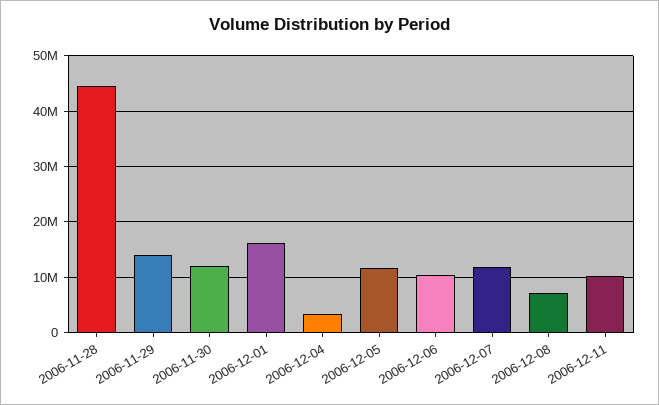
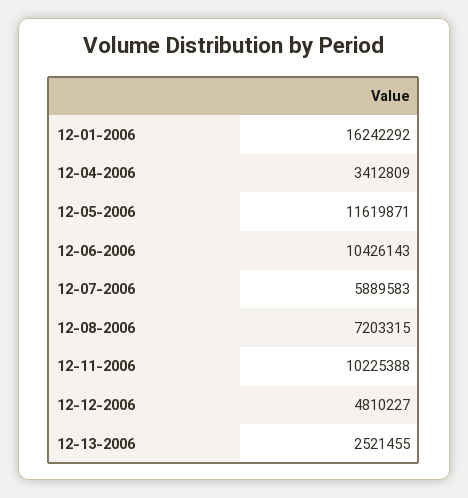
2006-11-28: 44000000 -> none
2006-11-29: 14000000 -> none
2006-11-30: 12000000 -> none
2006-12-07: 12000000 -> 5889583
12-12-2006: none -> 4810227
12-13-2006: none -> 2521455

